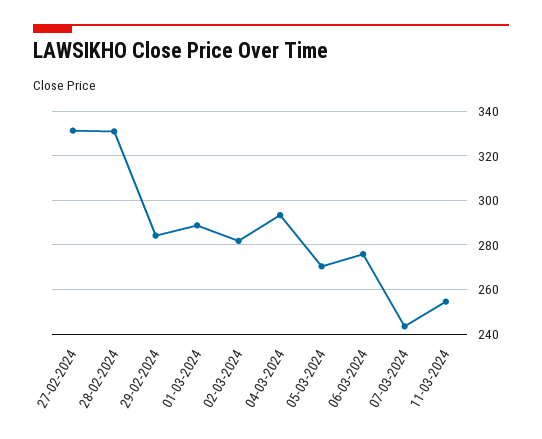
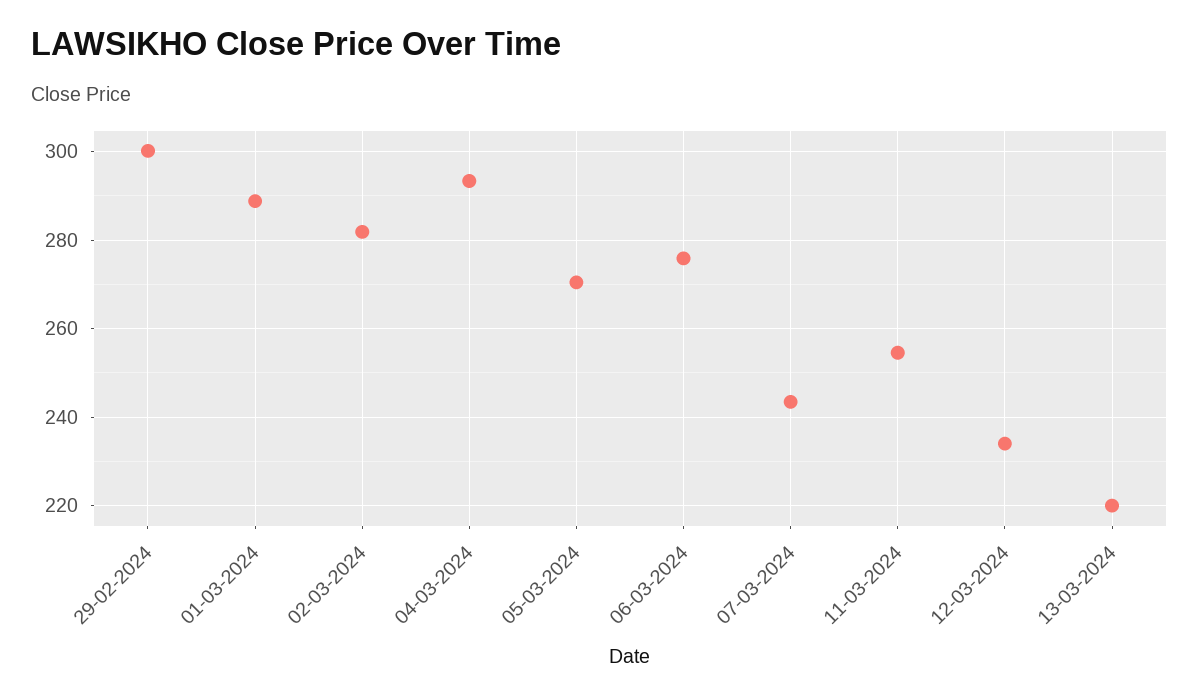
27-02-2024: 330 -> none
28-02-2024: 330 -> none
29-02-2024: 285 -> 300
12-03-2024: none -> 234
13-03-2024: none -> 220

